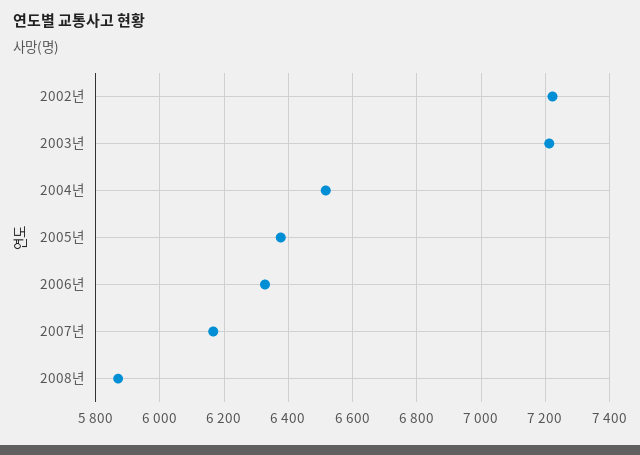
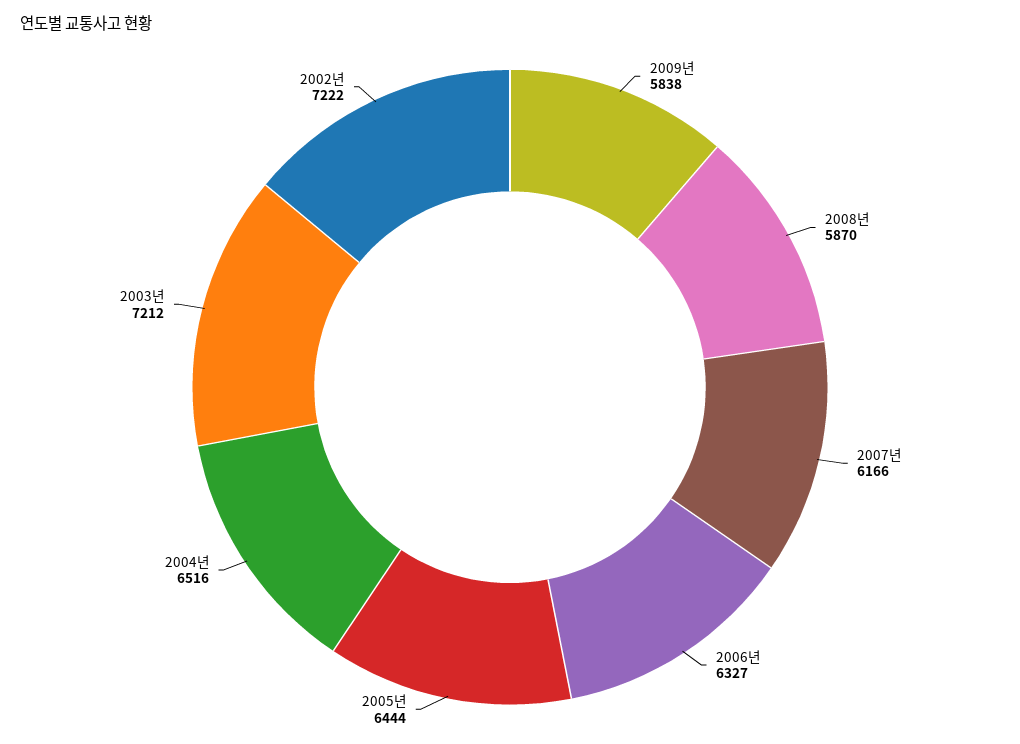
2005년: 6380 -> 6444
2009년: none -> 5838

